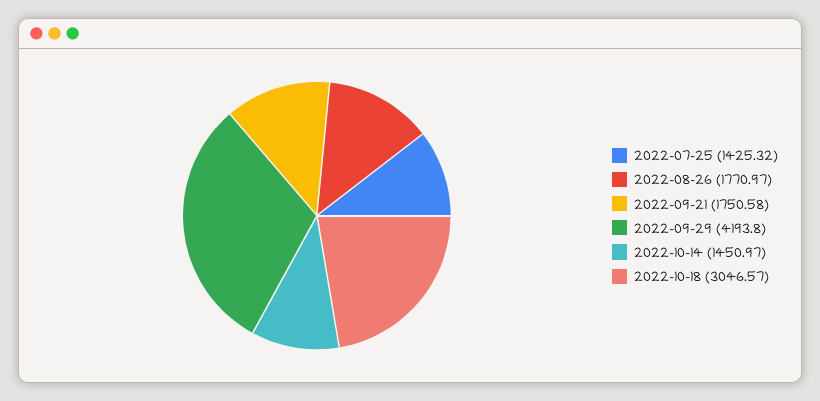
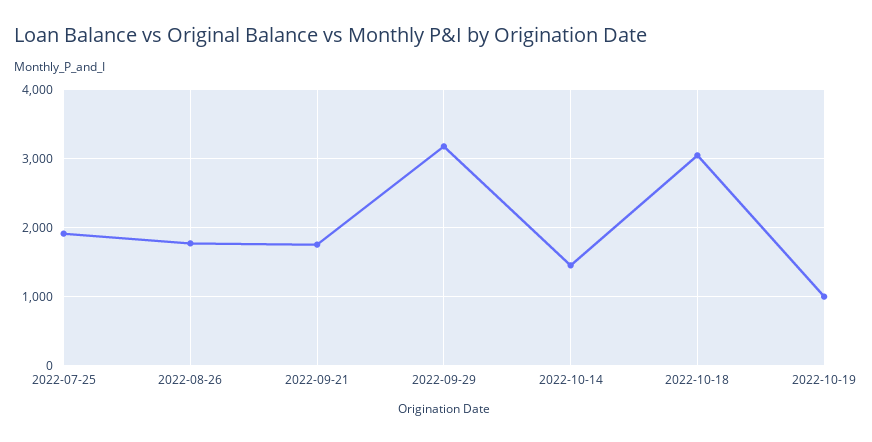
2022-07-25: 1425.32 -> 1900
2022-09-29: 4193.8 -> 3200
2022-10-19: none -> 1000

